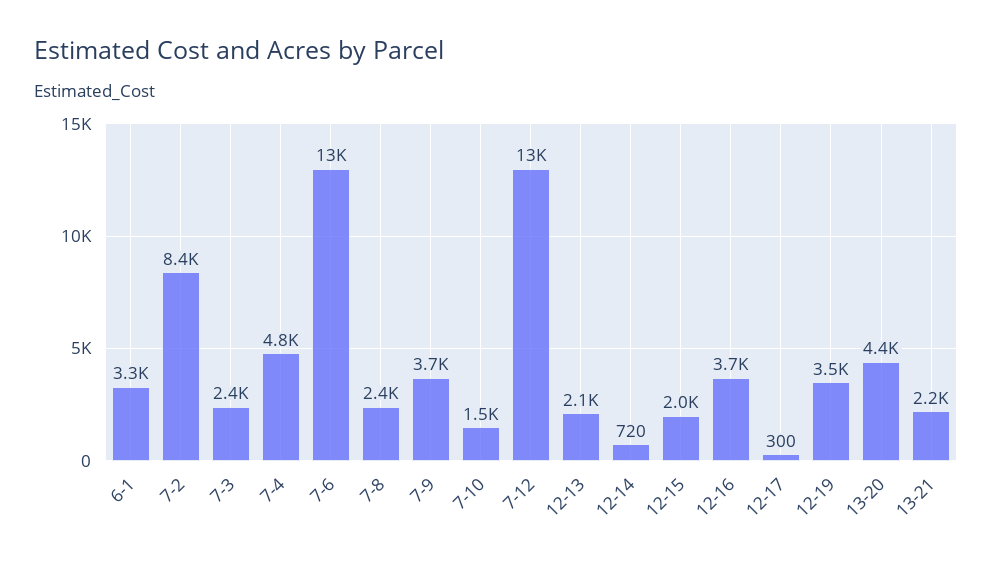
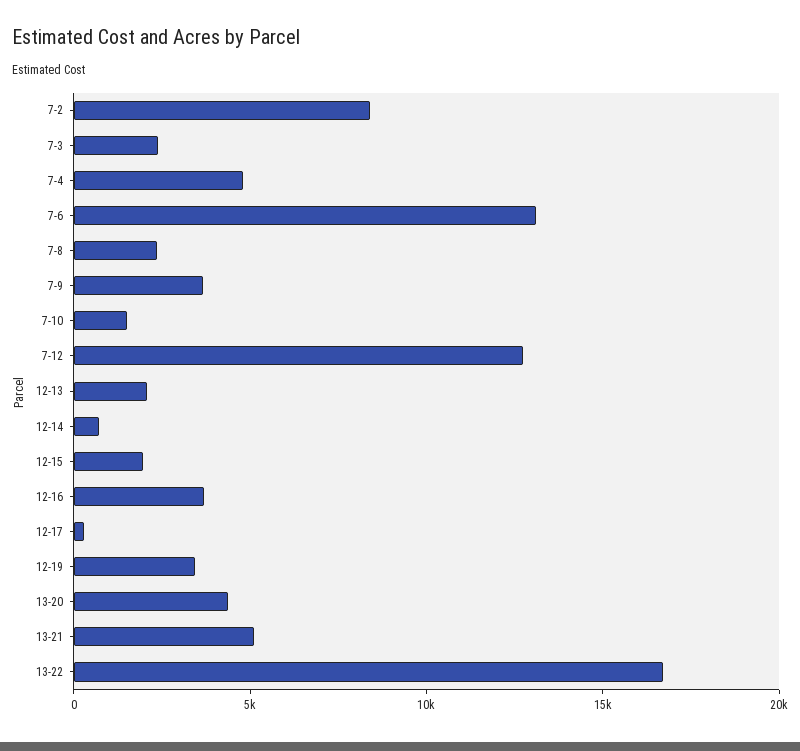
6-1: 3300 -> none
13-21: 2200 -> 5000
13-22: none -> 17000

